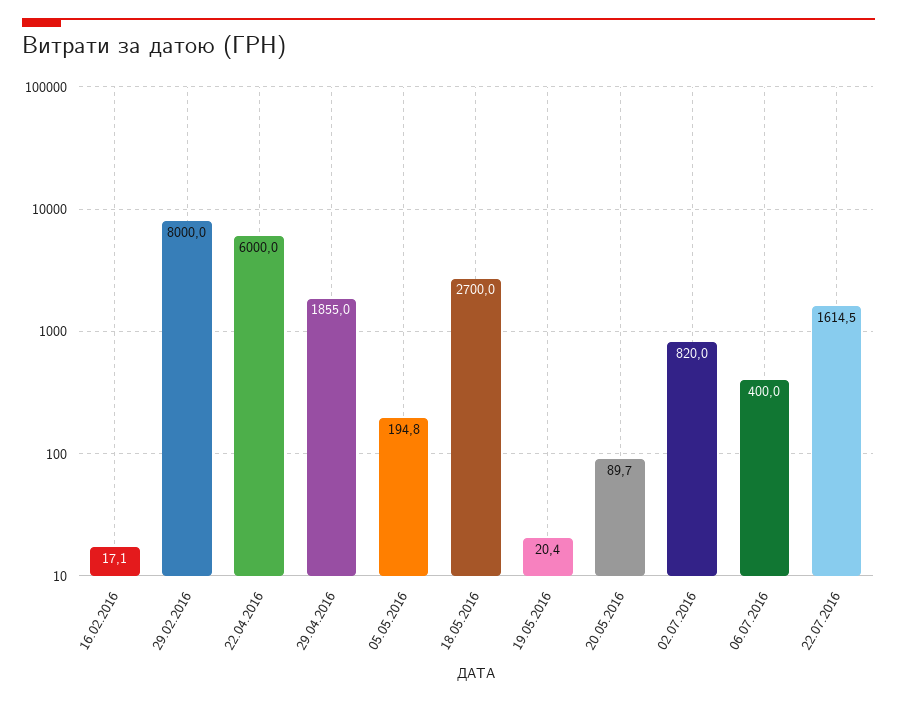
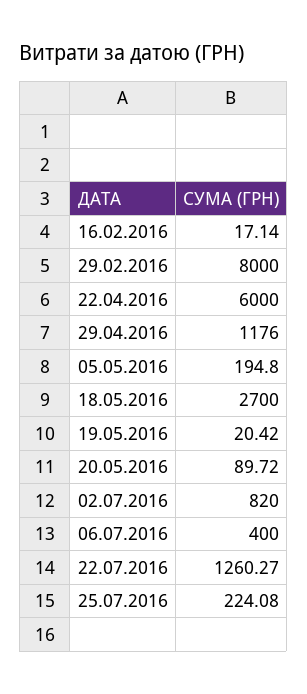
29.04.2016: 1855 -> 1176
22.07.2016: 1614.5 -> 1260.27
25.07.2016: none -> 224.08

